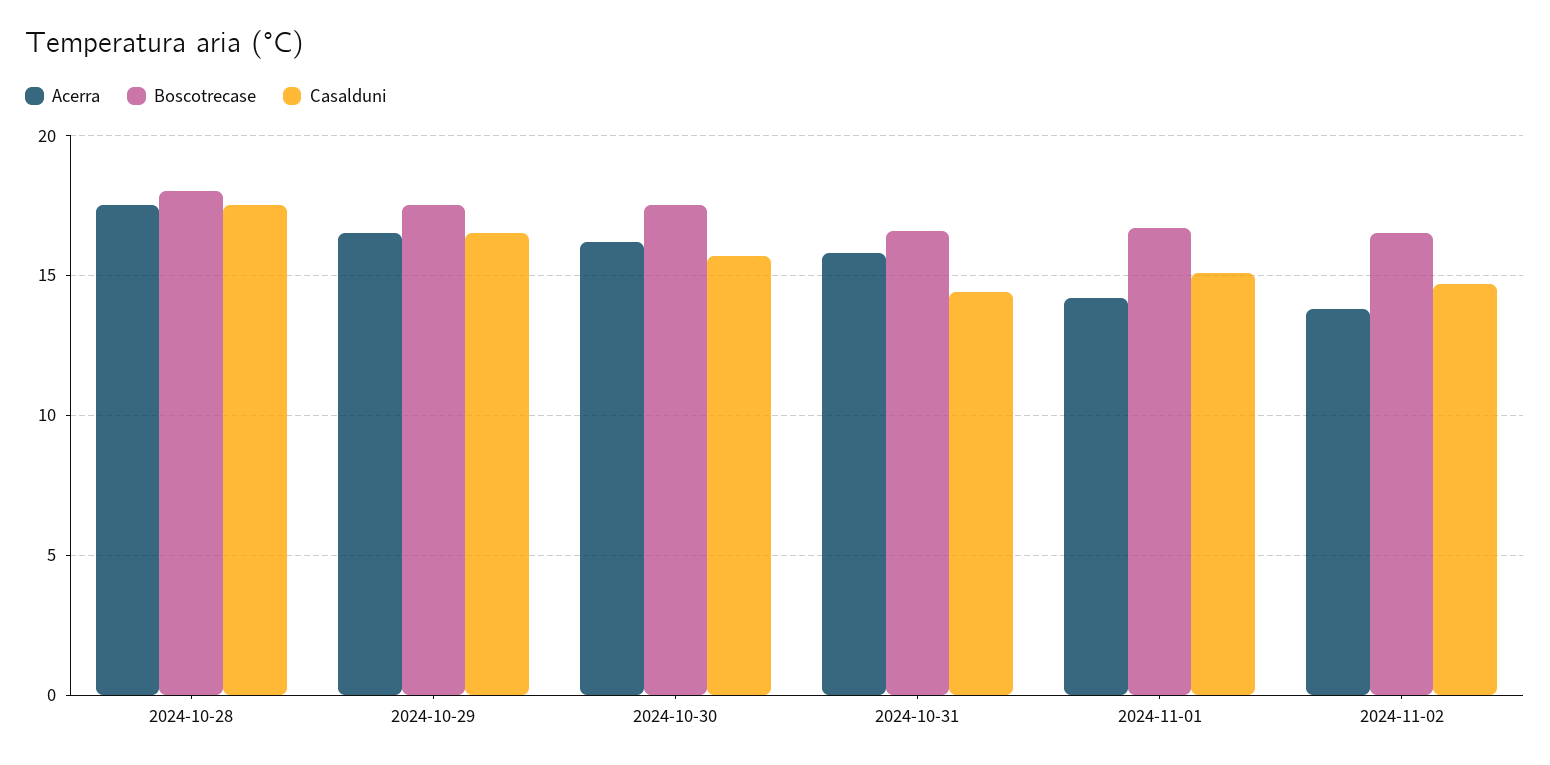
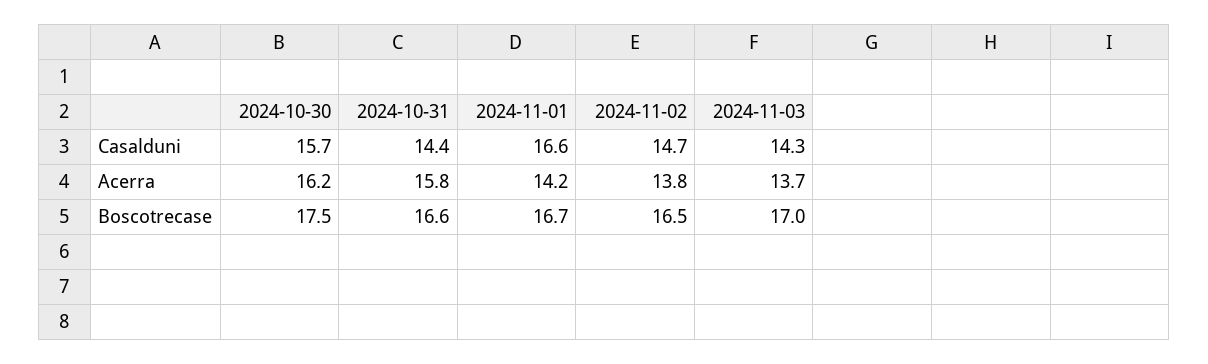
Acerra, 2024-10-28: 17.5 -> none
Boscotrecase, 2024-10-28: 18 -> none
Casalduni, 2024-10-28: 17.5 -> none
Acerra, 2024-10-29: 16.5 -> none
Boscotrecase, 2024-10-29: 17.5 -> none
Casalduni, 2024-10-29: 16.5 -> none
Casalduni, 2024-11-01: 15 -> 16.6
Casalduni, 2024-11-03: none -> 14.3
Acerra, 2024-11-03: none -> 13.7
Boscotrecase, 2024-11-03: none -> 17

